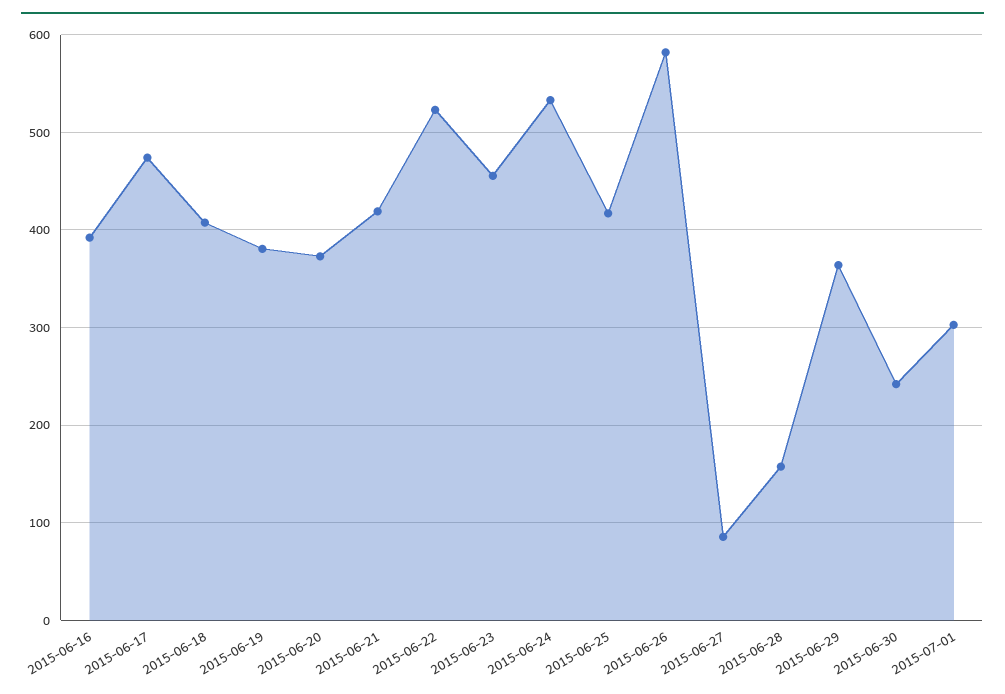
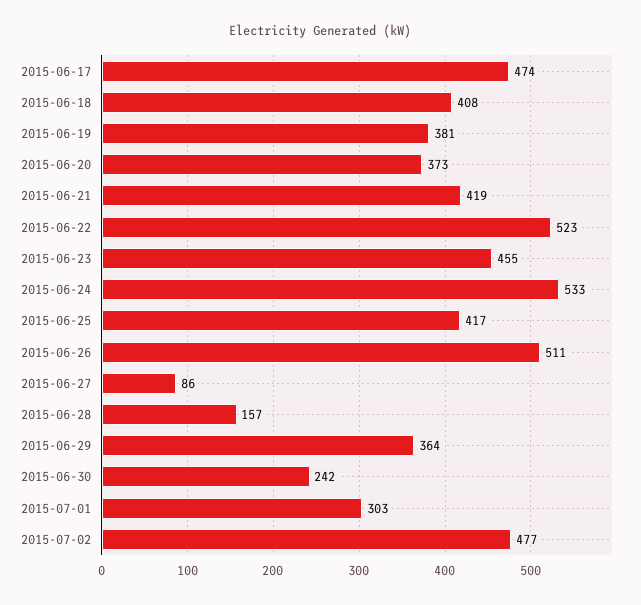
2015-06-16: 390 -> none
2015-06-26: 580 -> 511
2015-07-02: none -> 477

